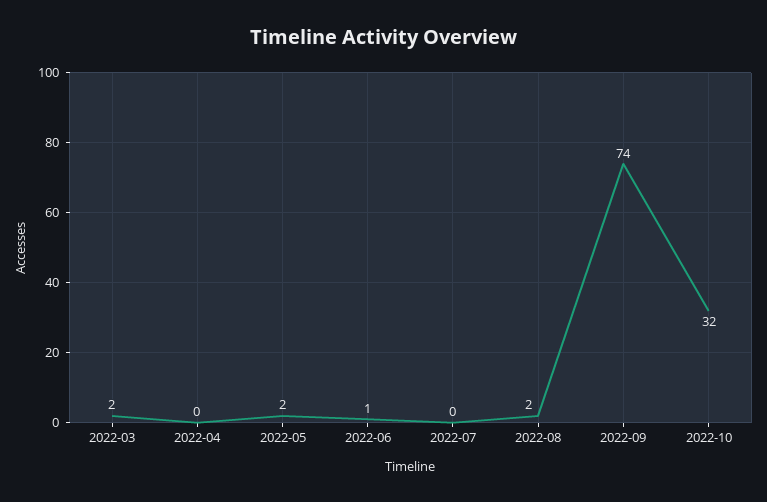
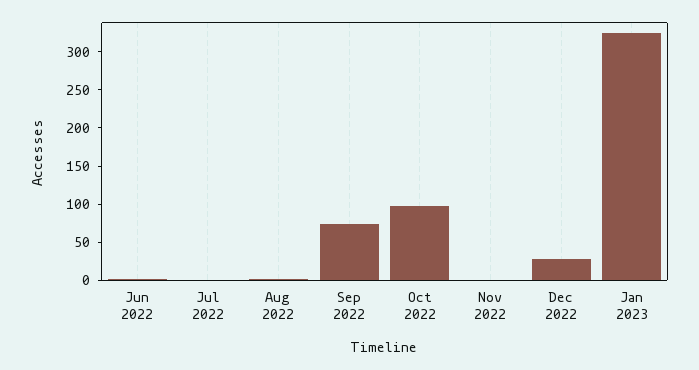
2022-03: 2 -> none
2022-04: 0 -> none
2022-05: 2 -> none
2022-10: 32 -> 100
Nov 2022: none -> 0
Dec 2022: none -> 25
Jan 2023: none -> 325

